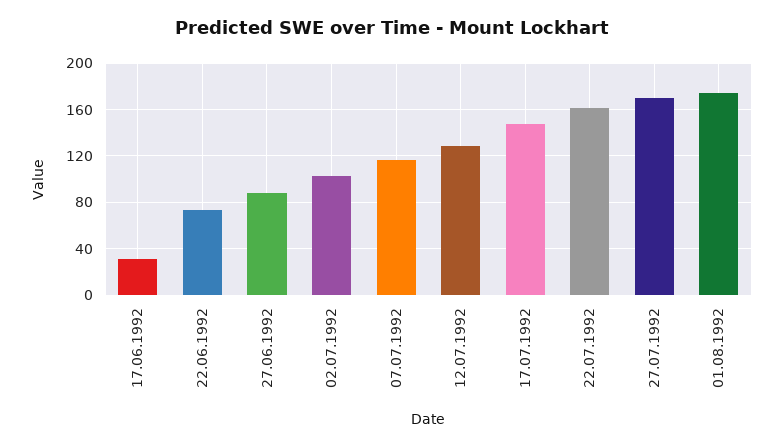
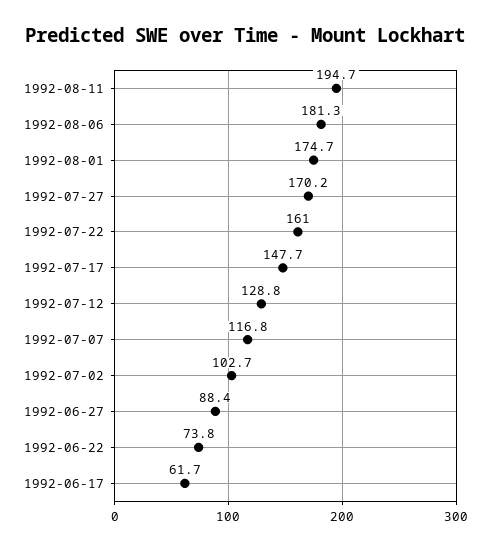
17.06.1992: 30 -> 61.7
1992-08-11: none -> 194.7
1992-08-06: none -> 181.3

